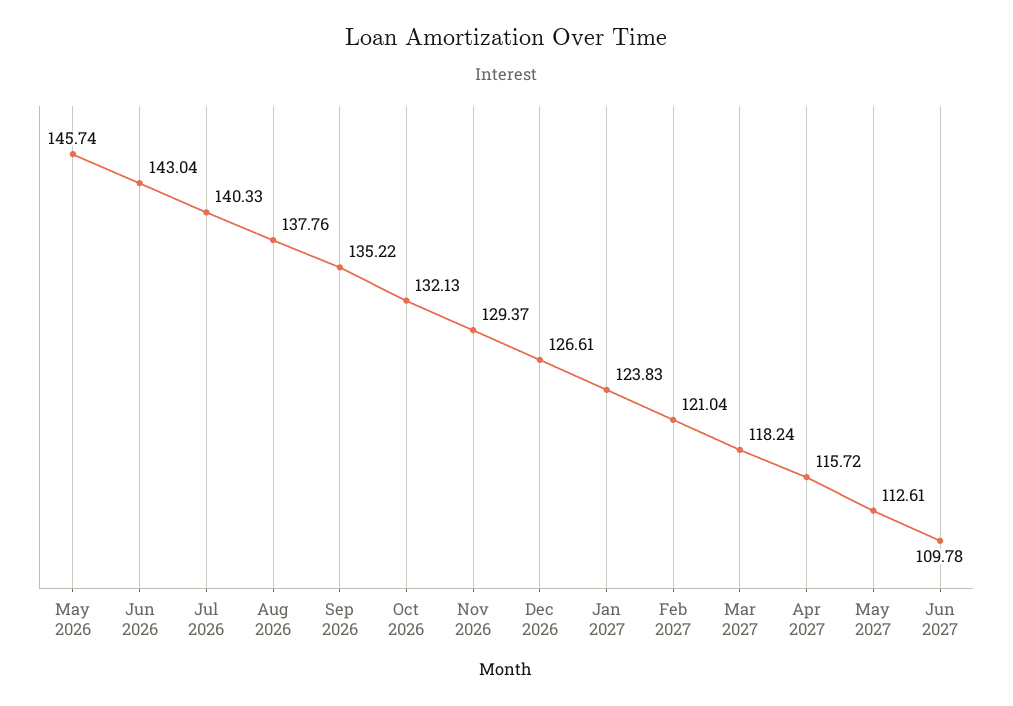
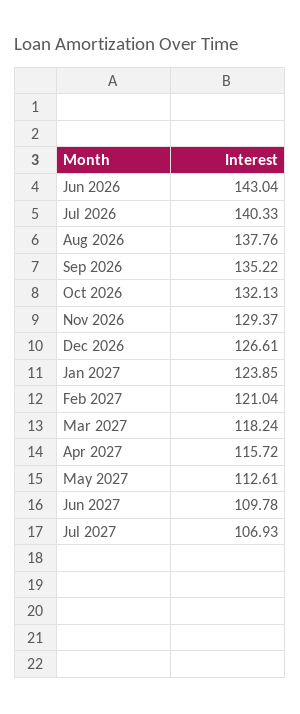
May 2026: 145.74 -> none
Jan 2027: 123.83 -> 123.85
Jul 2027: none -> 106.93

